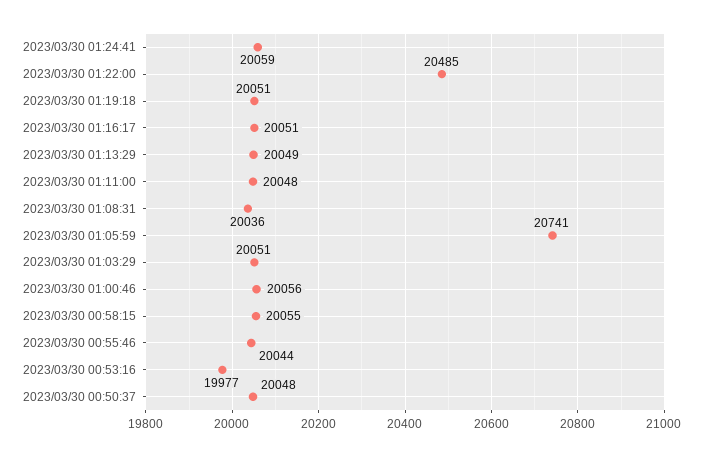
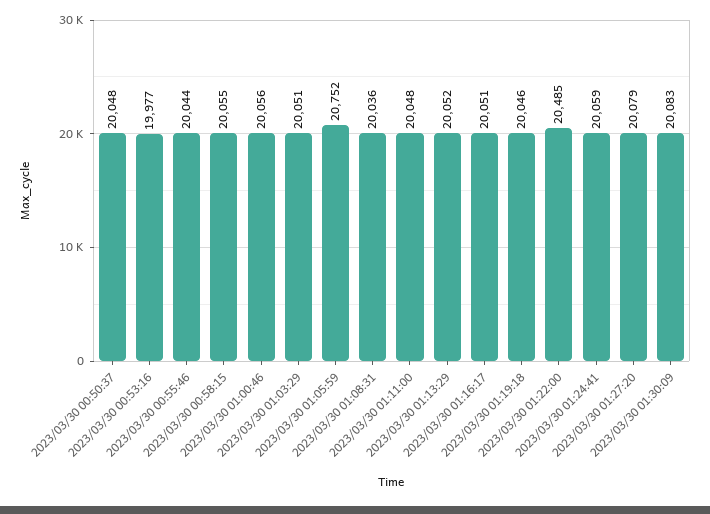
2023/03/30 01:19:18: 20051 -> 20046
2023/03/30 01:13:29: 20049 -> 20052
2023/03/30 01:05:59: 20741 -> 20752
2023/03/30 01:27:20: none -> 20079
2023/03/30 01:30:09: none -> 20083

